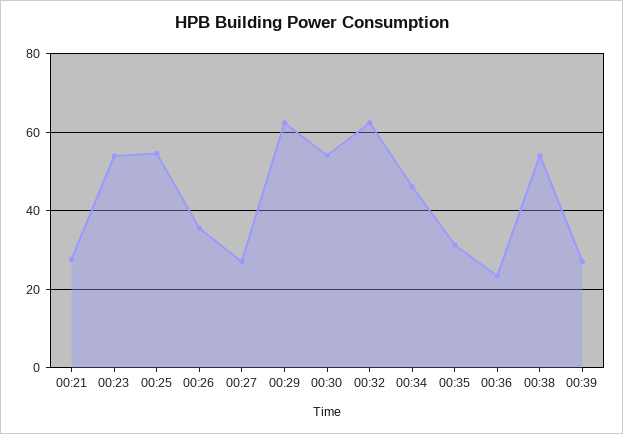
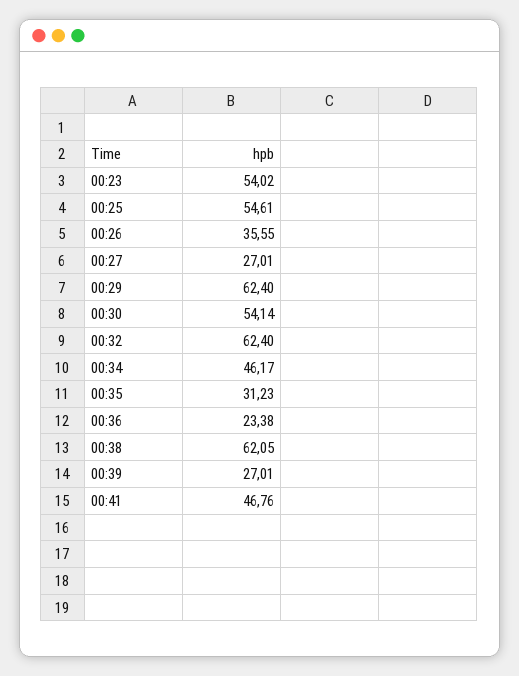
00:21: 28 -> none
00:38: 54 -> 62.05
00:41: none -> 46.76

